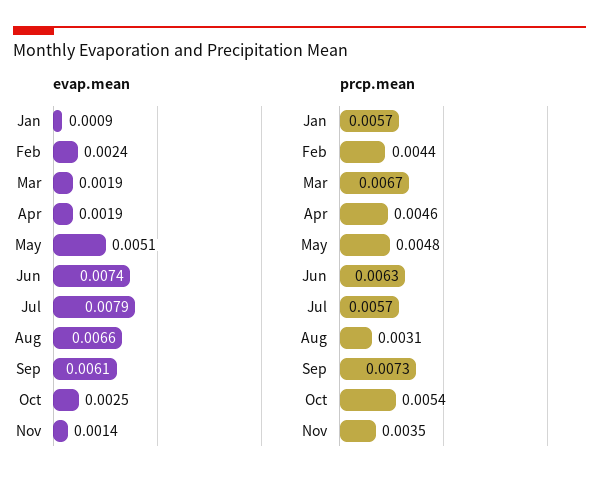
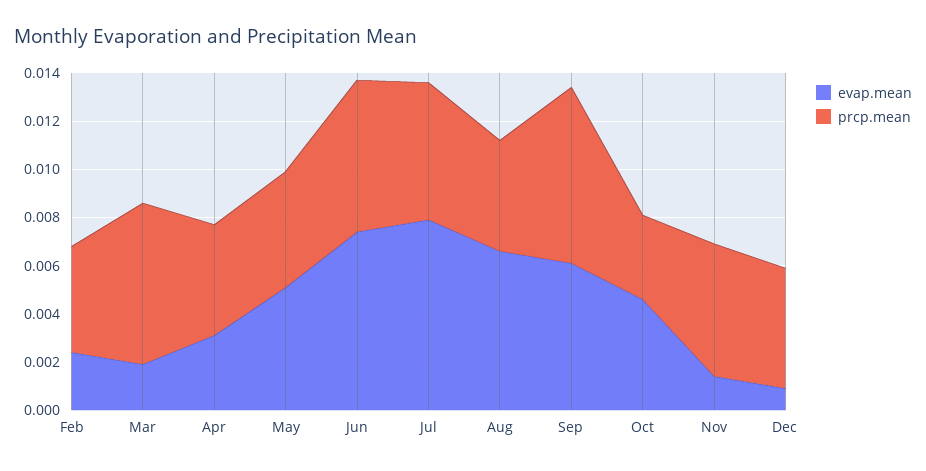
evap.mean, Jan: 0.0009 -> none
evap.mean, Apr: 0.0019 -> 0.003
evap.mean, Oct: 0.0025 -> 0.0045
prcp.mean, Jan: 0.0057 -> none
prcp.mean, Aug: 0.0031 -> 0.0045
prcp.mean, Oct: 0.0054 -> 0.0035
prcp.mean, Nov: 0.0035 -> 0.0055
evap.mean, Dec: none -> 0.001
prcp.mean, Dec: none -> 0.005

